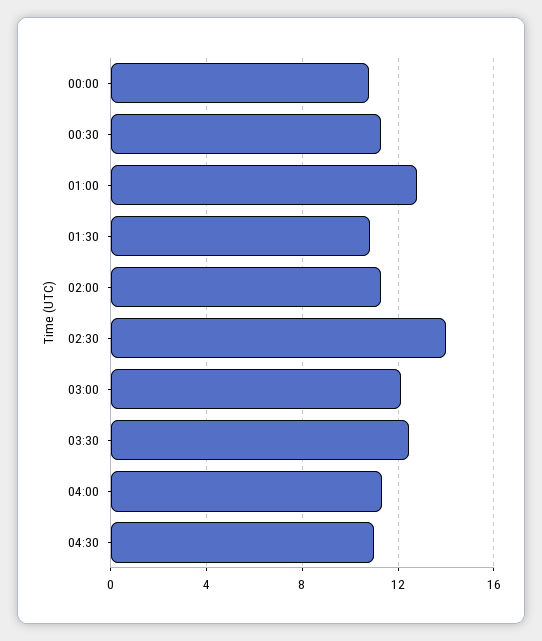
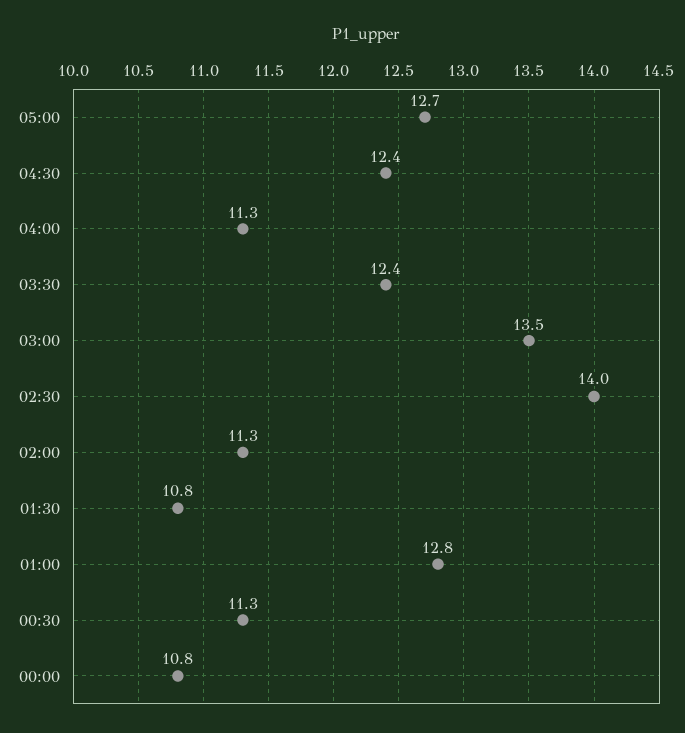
03:00: 12 -> 13.5
04:30: 11 -> 12.4
05:00: none -> 12.7

